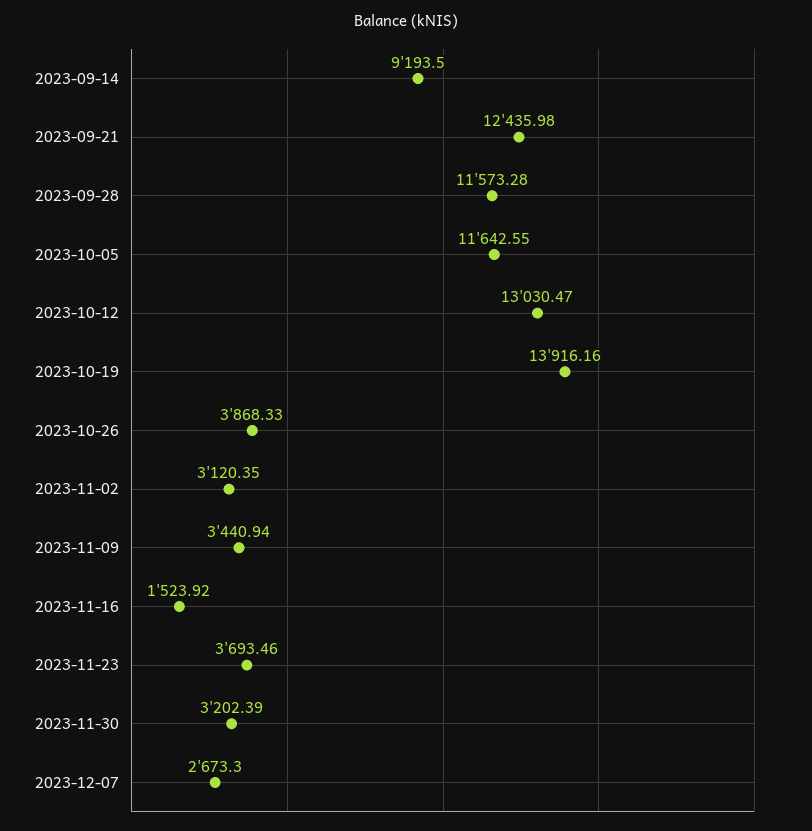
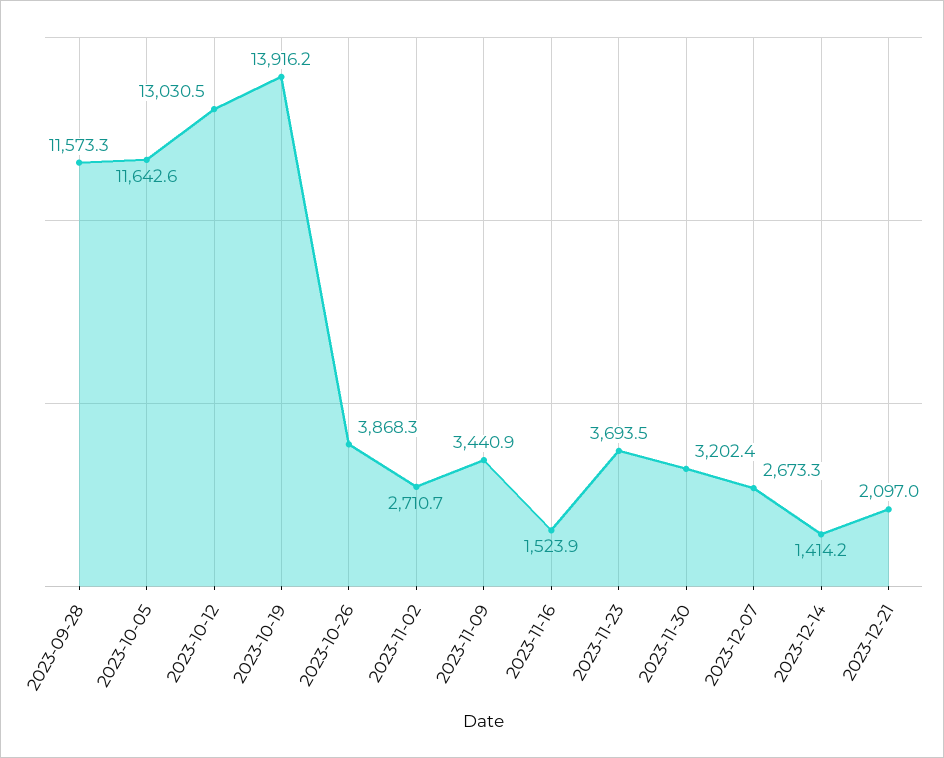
2023-09-14: 9193.5 -> none
2023-09-21: 12435.98 -> none
2023-11-02: 3120.35 -> 2710.7
2023-12-14: none -> 1414.2
2023-12-21: none -> 2097

